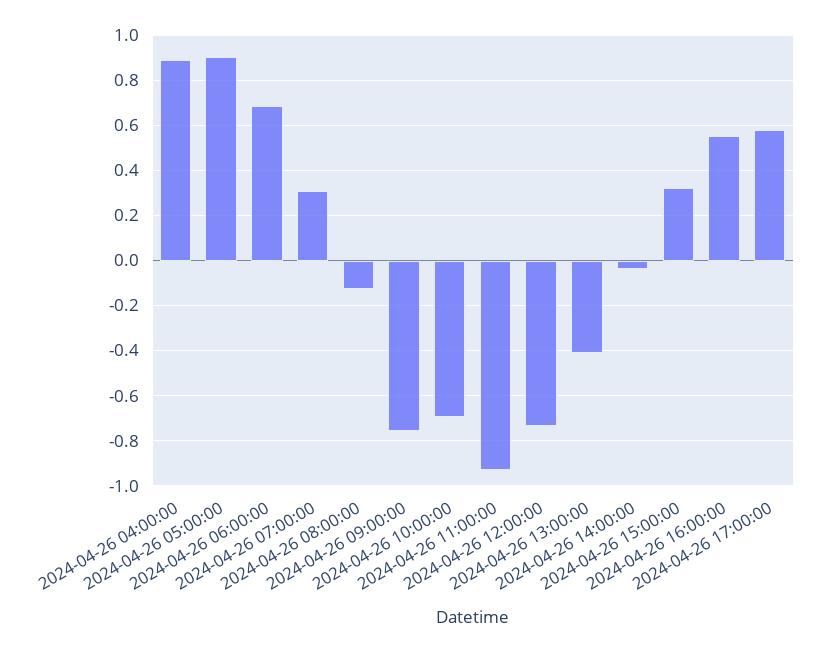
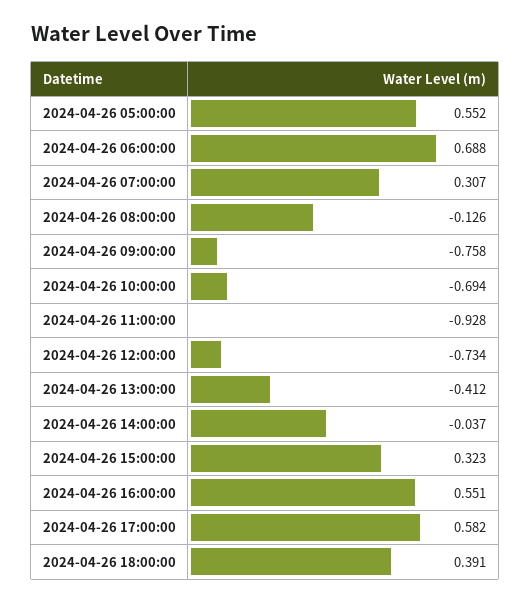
2024-04-26 04:00:00: 0.9 -> none
2024-04-26 05:00:00: 0.9 -> 0.552
2024-04-26 18:00:00: none -> 0.391

